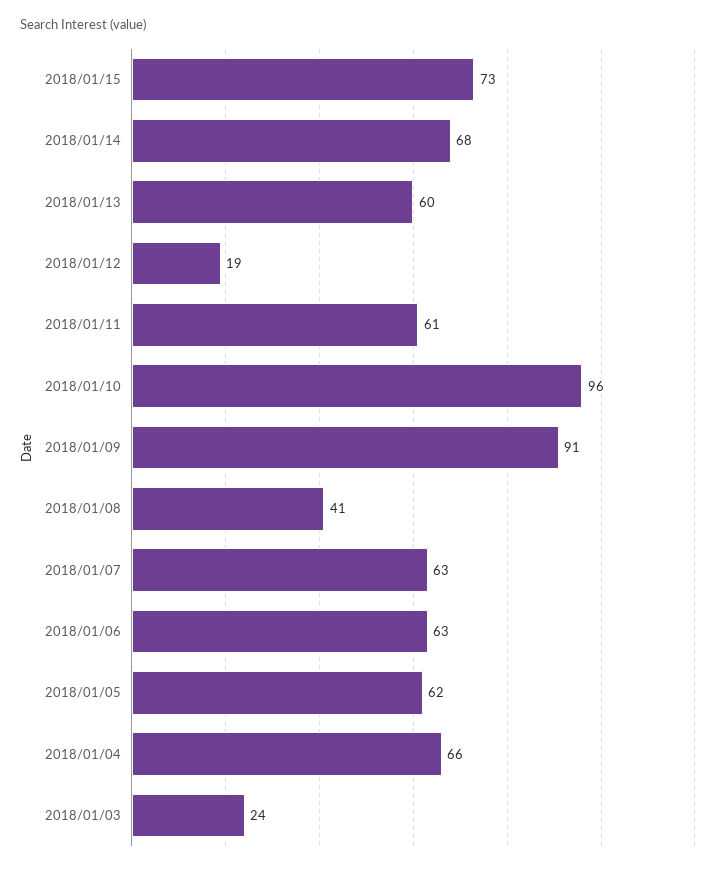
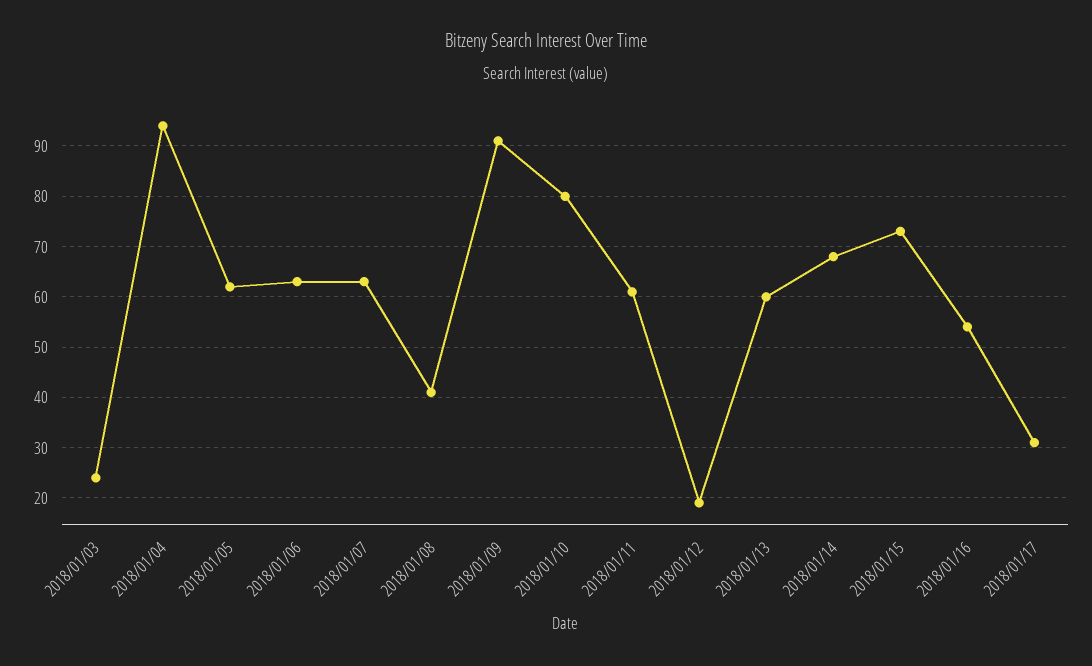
2018/01/10: 96 -> 80
2018/01/04: 66 -> 95
2018/01/16: none -> 55
2018/01/17: none -> 30

